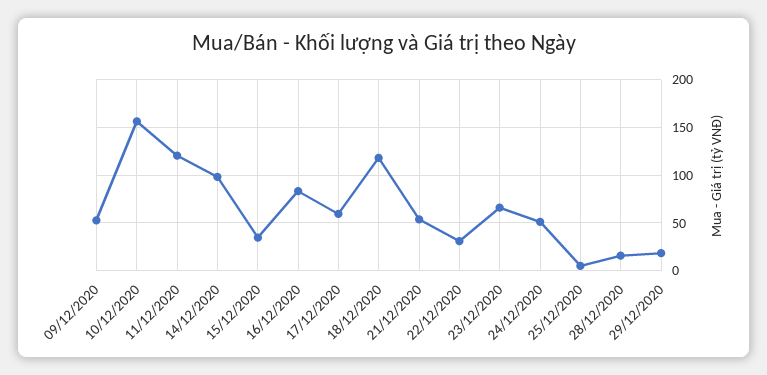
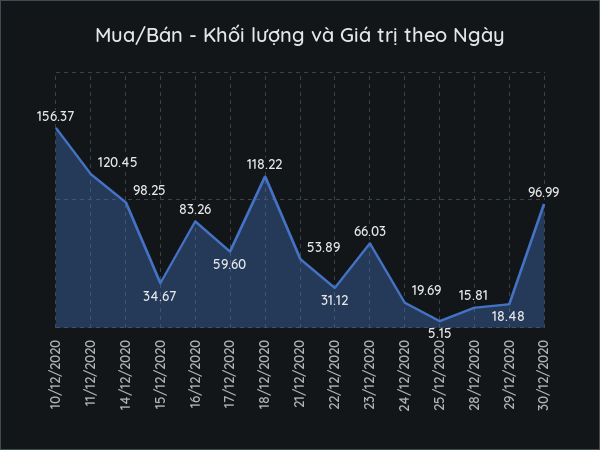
09/12/2020: 50 -> none
24/12/2020: 50 -> 19.69
30/12/2020: none -> 96.99

